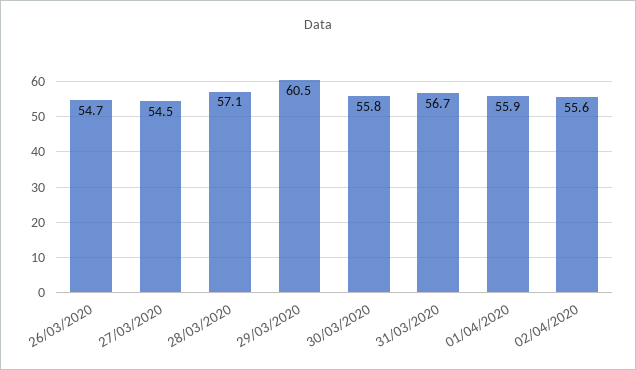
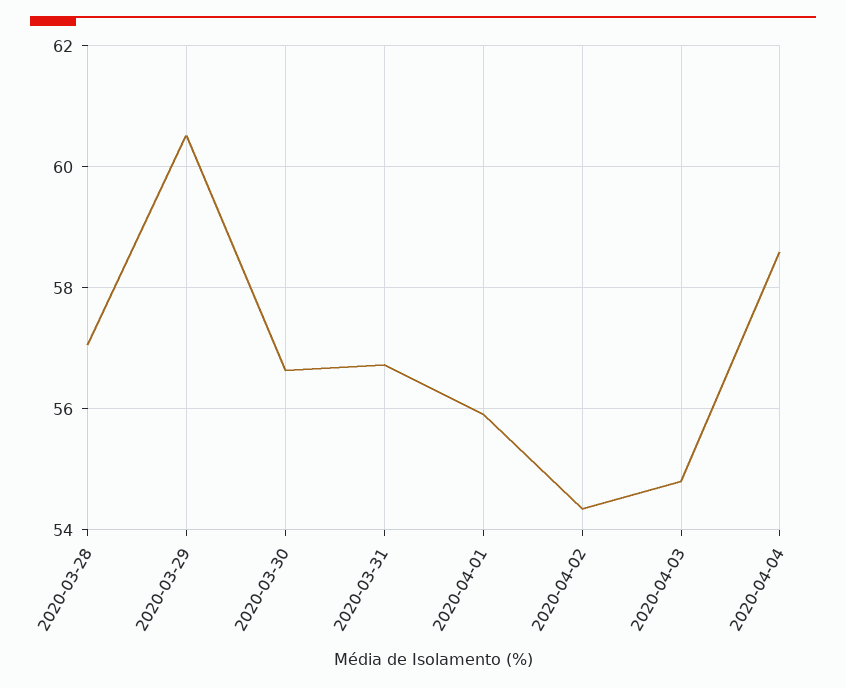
26/03/2020: 54.7 -> none
27/03/2020: 54.5 -> none
30/03/2020: 55.8 -> 56.6
02/04/2020: 55.6 -> 54.4
2020-04-03: none -> 54.8
2020-04-04: none -> 58.6

